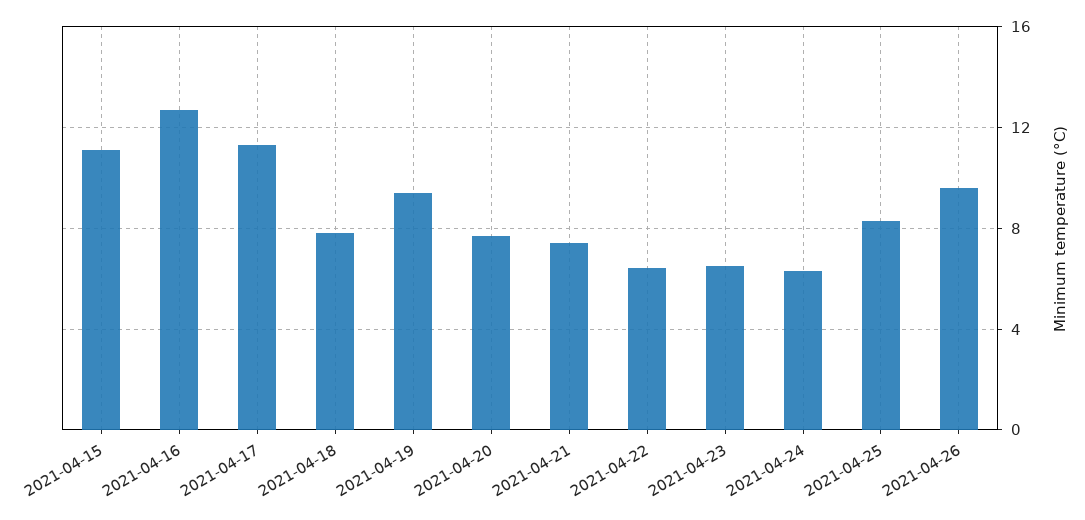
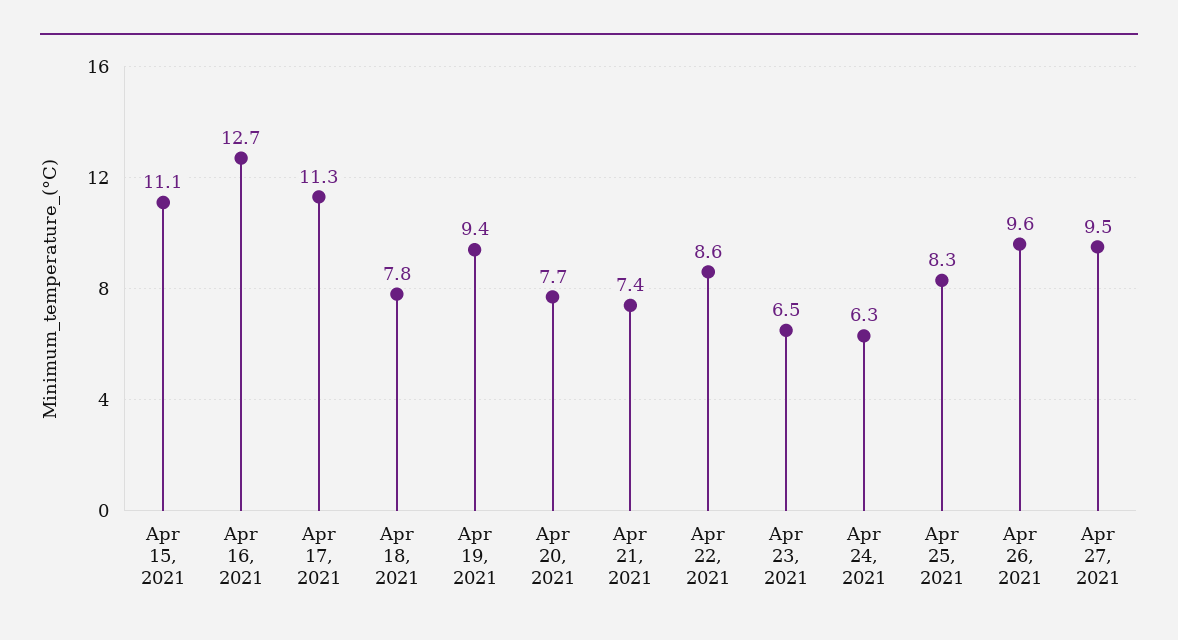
2021-04-22: 6.5 -> 8.6
Apr 27, 2021: none -> 9.5

